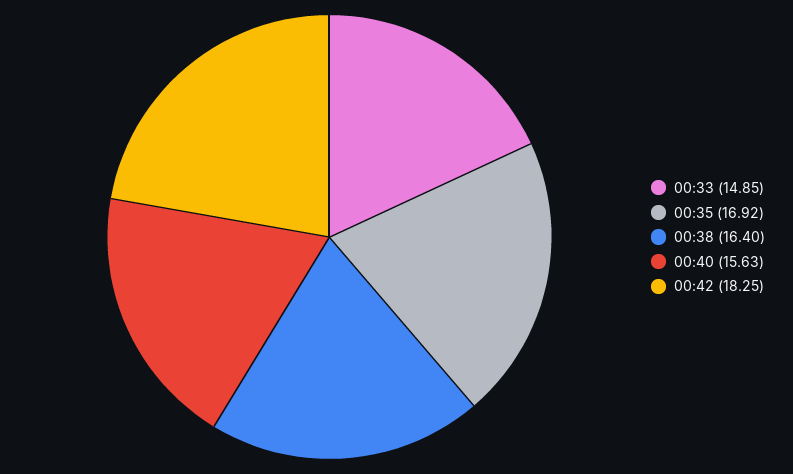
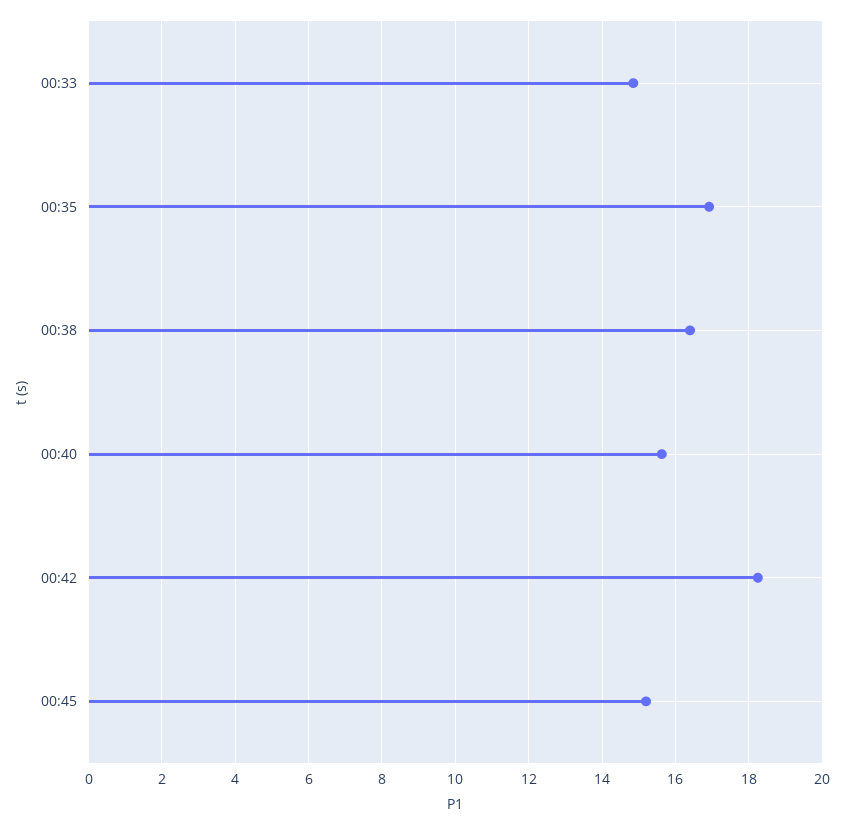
00:45: none -> 15.2

